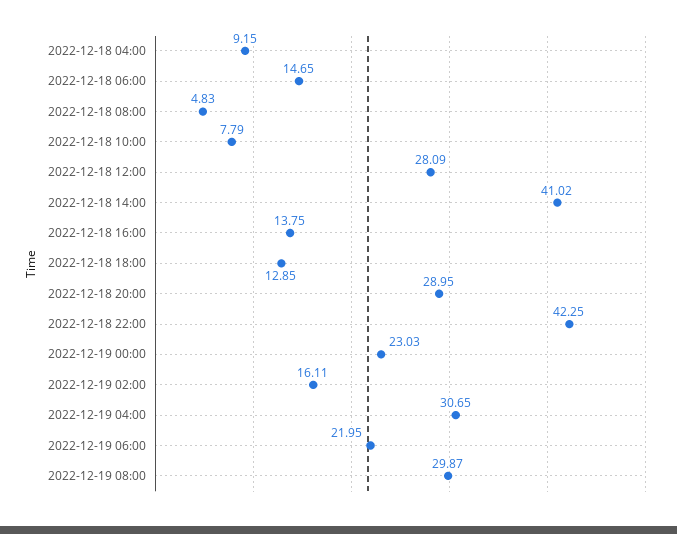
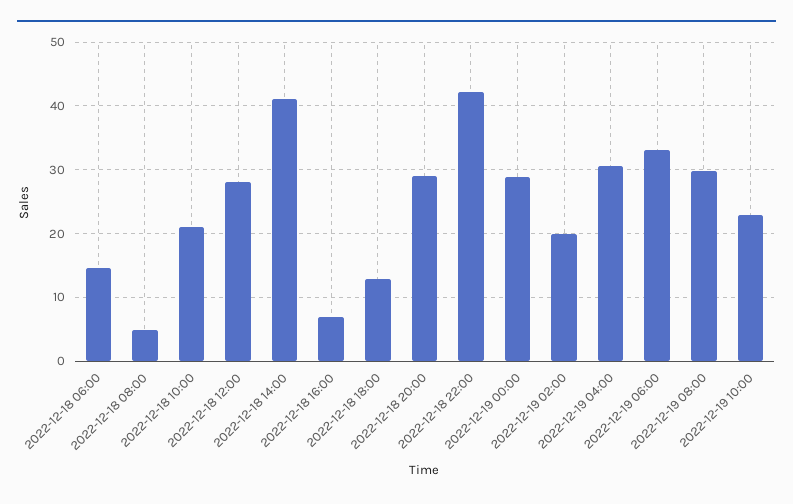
2022-12-18 04:00: 9.15 -> none
2022-12-18 10:00: 7.79 -> 21
2022-12-18 16:00: 13.75 -> 7
2022-12-19 00:00: 23.03 -> 29
2022-12-19 02:00: 16.11 -> 20
2022-12-19 06:00: 21.95 -> 33
2022-12-19 10:00: none -> 23

